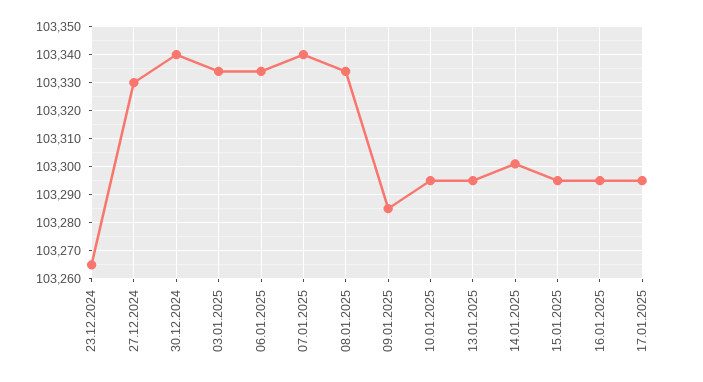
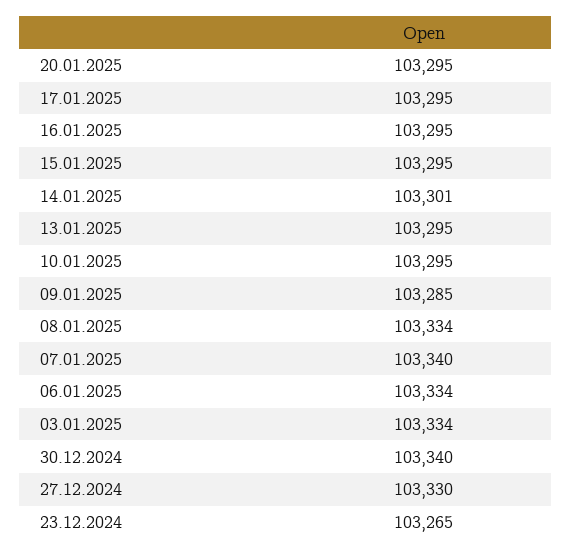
20.01.2025: none -> 103295

